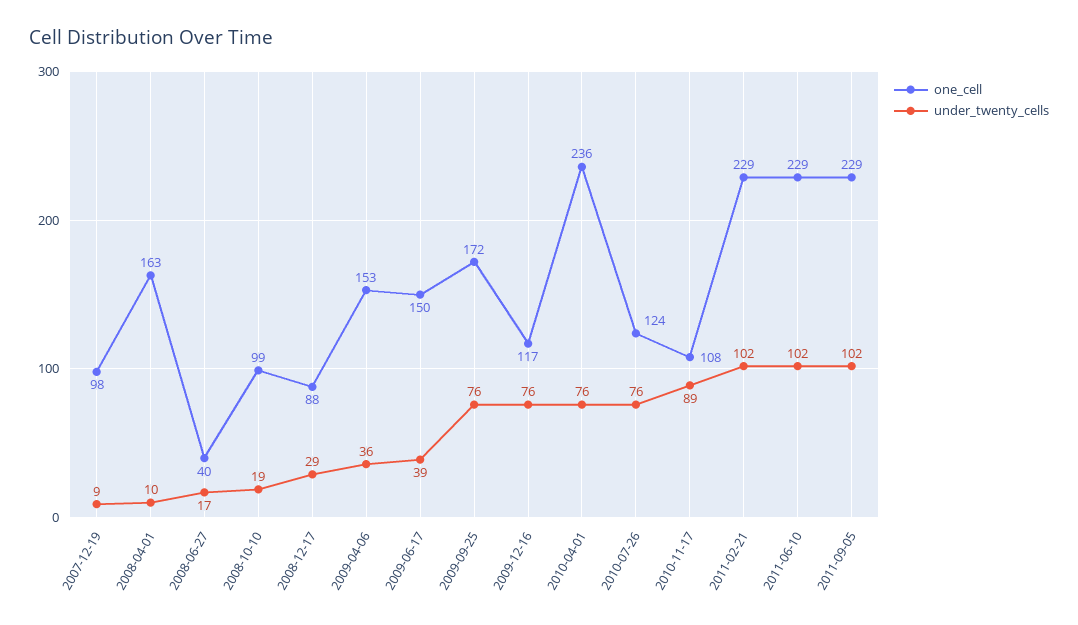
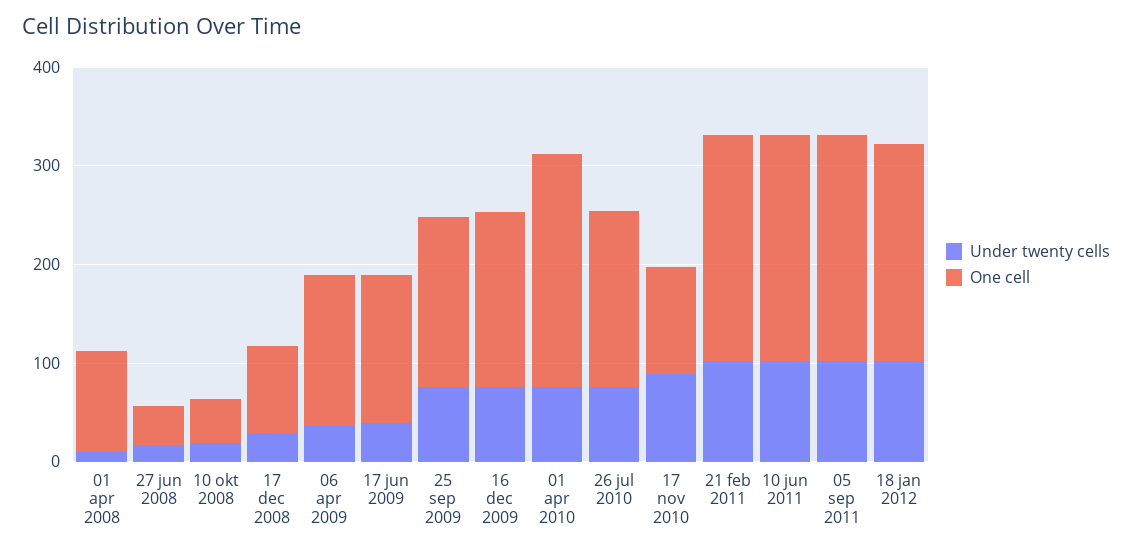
one_cell, 2007-12-19: 98 -> none
under_twenty_cells, 2007-12-19: 9 -> none
one_cell, 2008-04-01: 163 -> 100
one_cell, 2008-10-10: 99 -> 40
one_cell, 2009-12-16: 117 -> 180
one_cell, 2010-07-26: 124 -> 180
under_twenty_cells, 18 jan 2012: none -> 100
one_cell, 18 jan 2012: none -> 220

